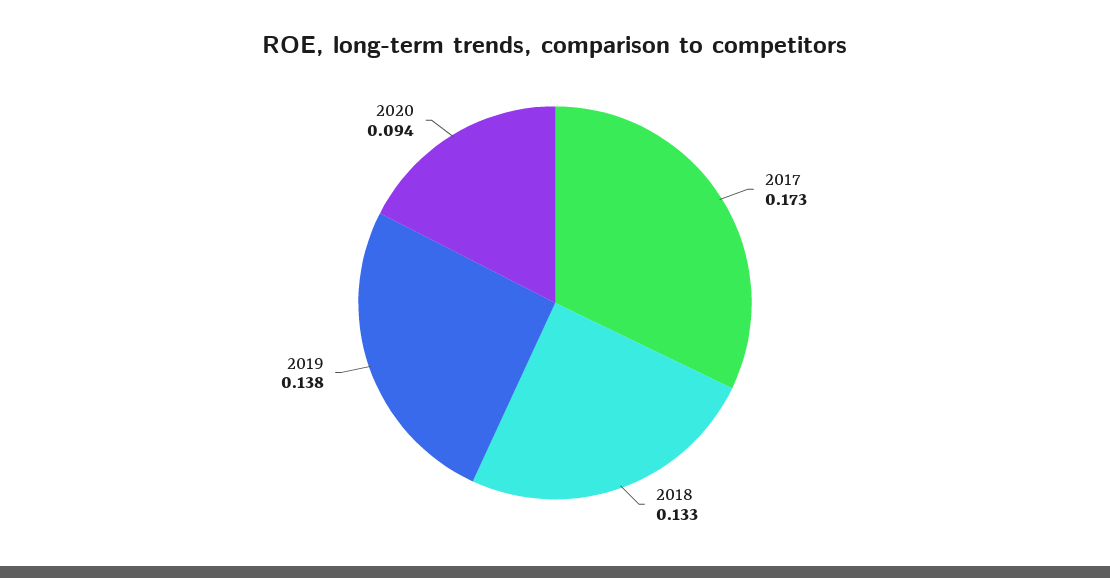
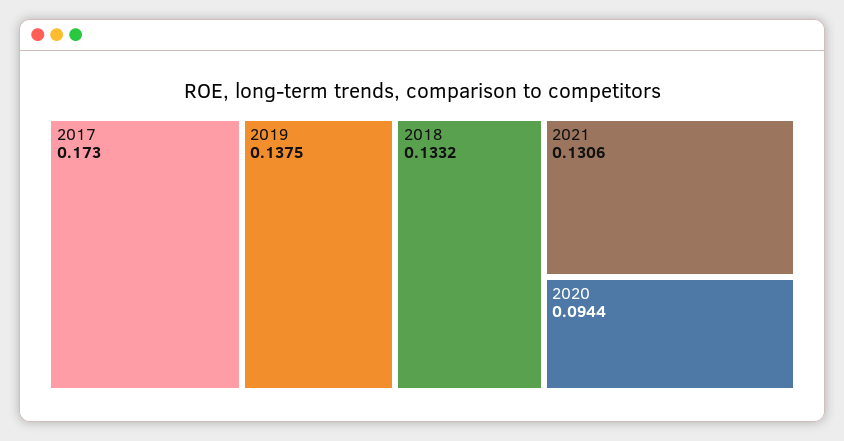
2021: none -> 0.1306

